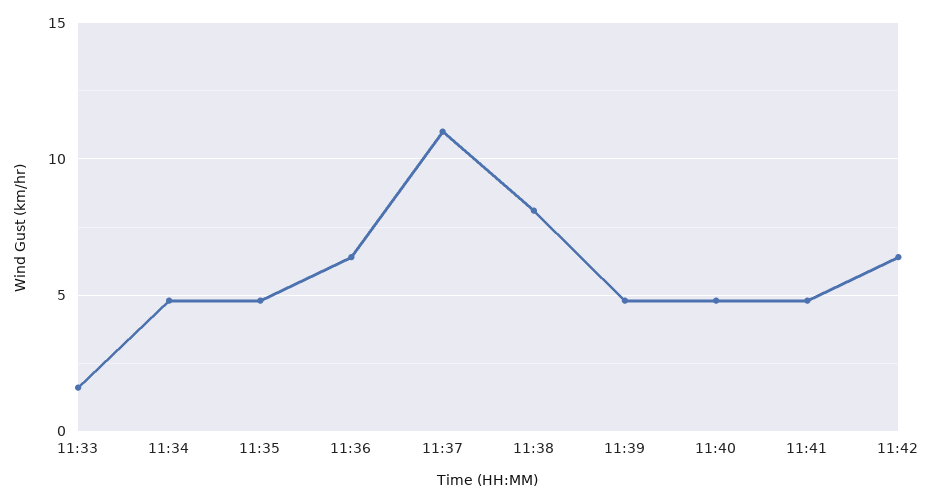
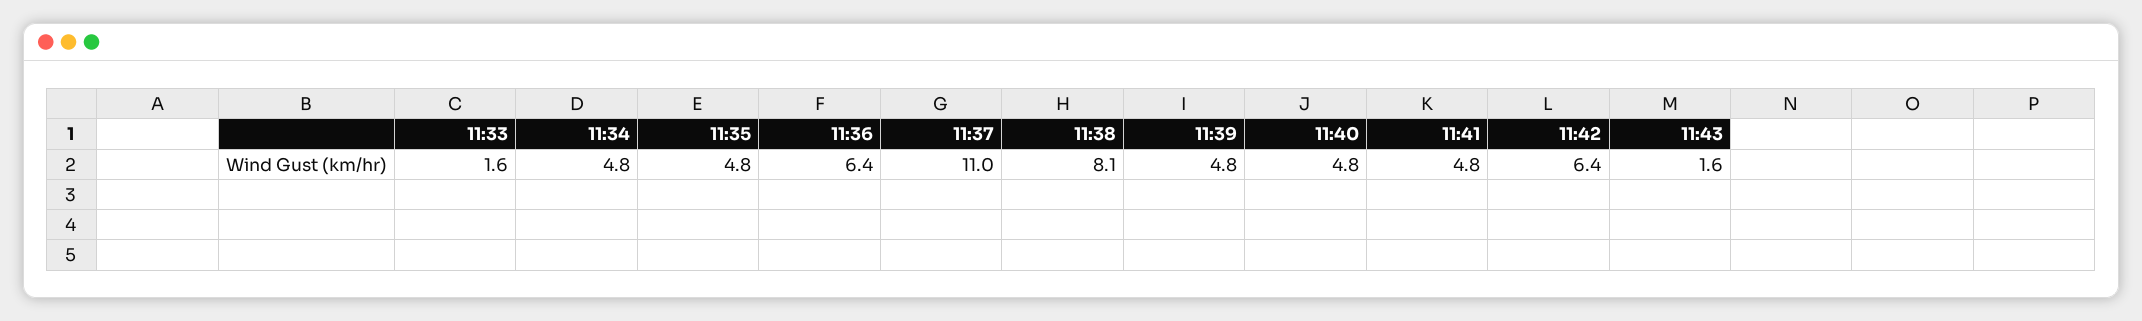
11:43: none -> 1.6

